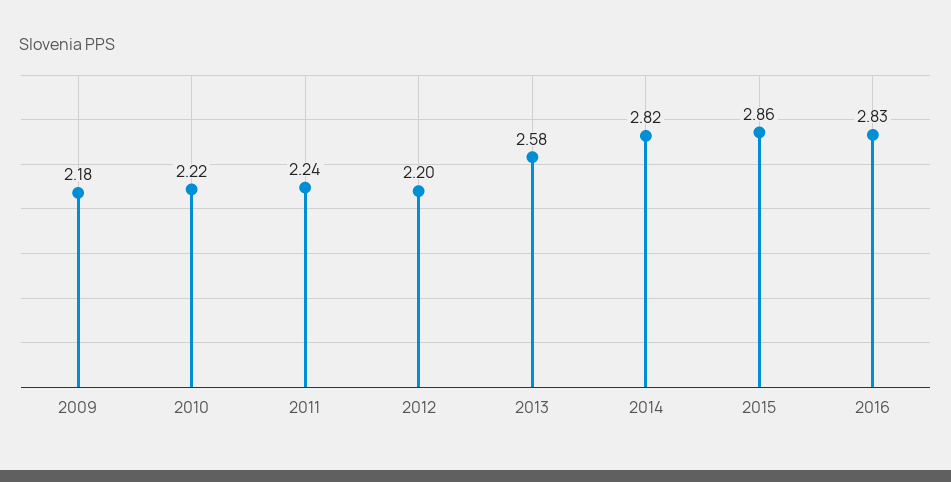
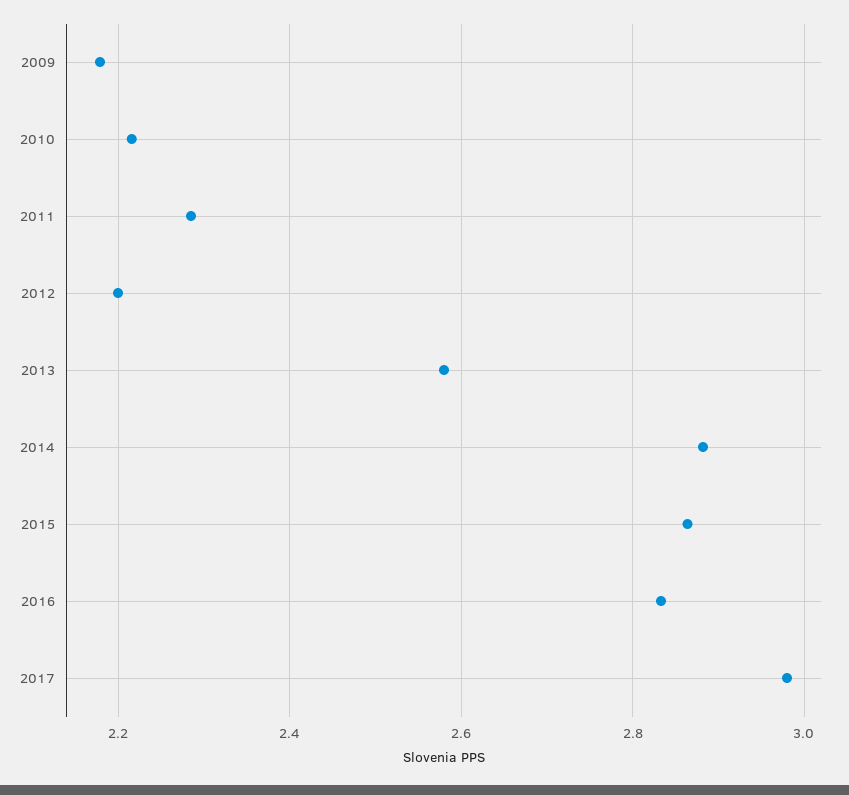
2011: 2.24 -> 2.28
2014: 2.82 -> 2.88
2017: none -> 2.98

